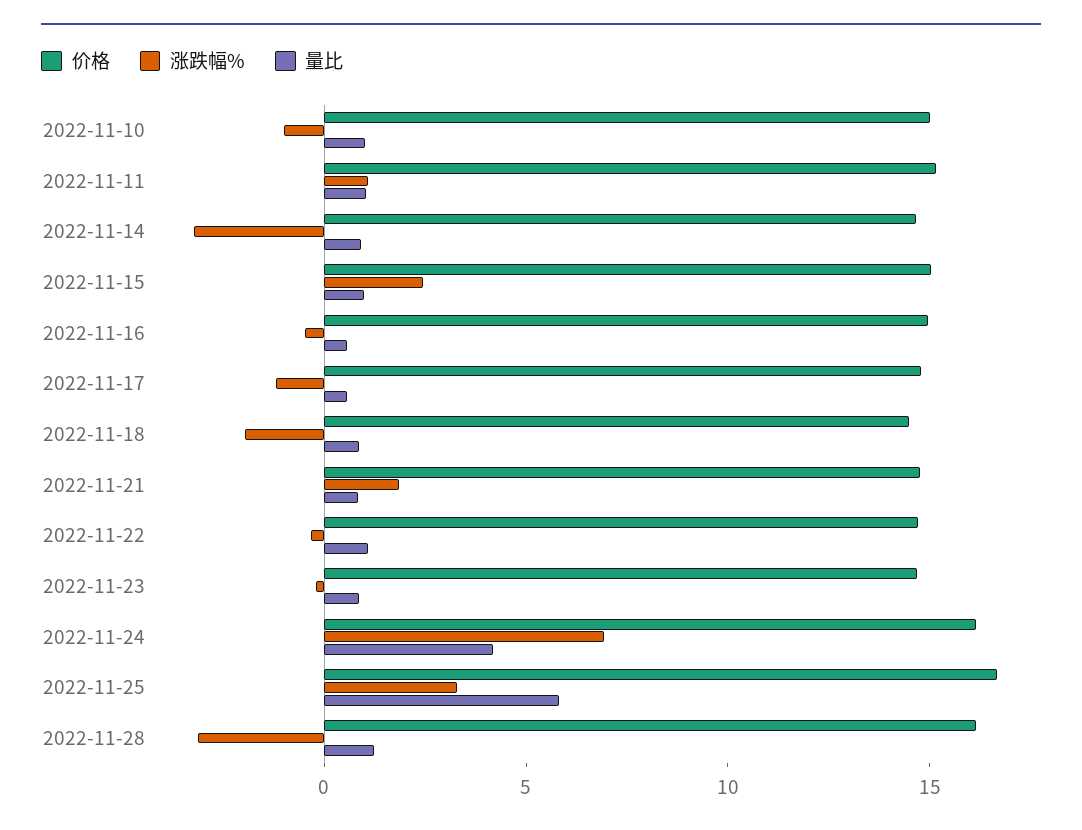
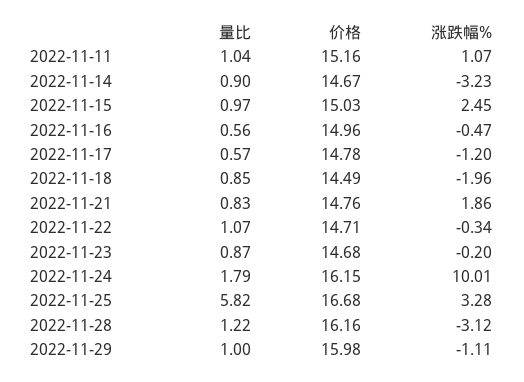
价格, 2022-11-10: 15 -> none
涨跌幅%, 2022-11-10: -1 -> none
量比, 2022-11-10: 1 -> none
涨跌幅%, 2022-11-24: 7 -> 10.01
量比, 2022-11-24: 4 -> 1.79
量比, 2022-11-29: none -> 1
价格, 2022-11-29: none -> 15.98
涨跌幅%, 2022-11-29: none -> -1.11

